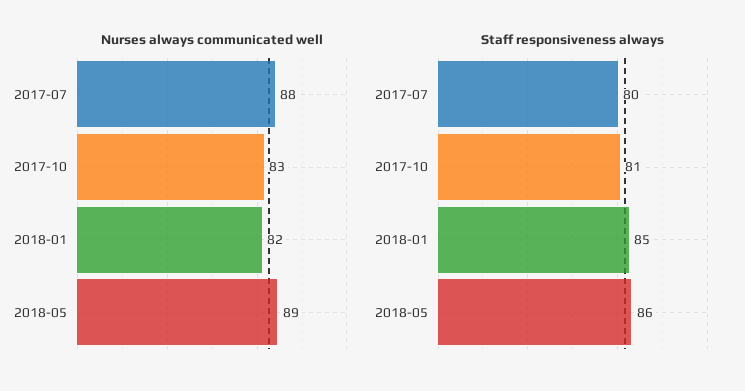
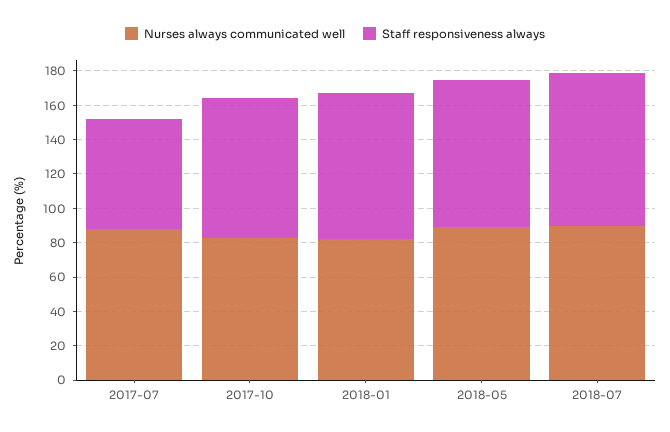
Staff responsiveness always, 2017-07: 80 -> 65
Nurses always communicated well, 2018-07: none -> 90
Staff responsiveness always, 2018-07: none -> 90

